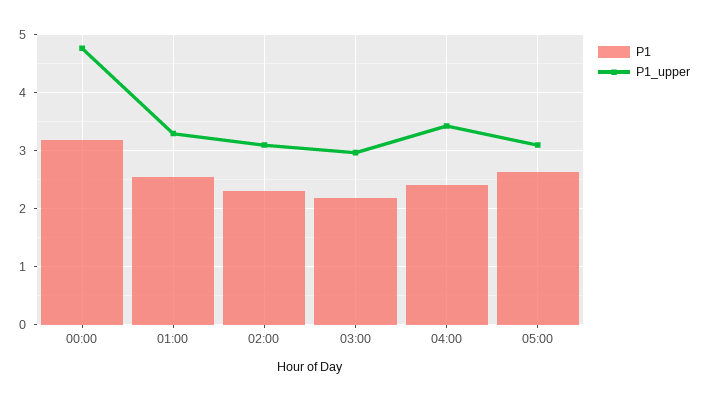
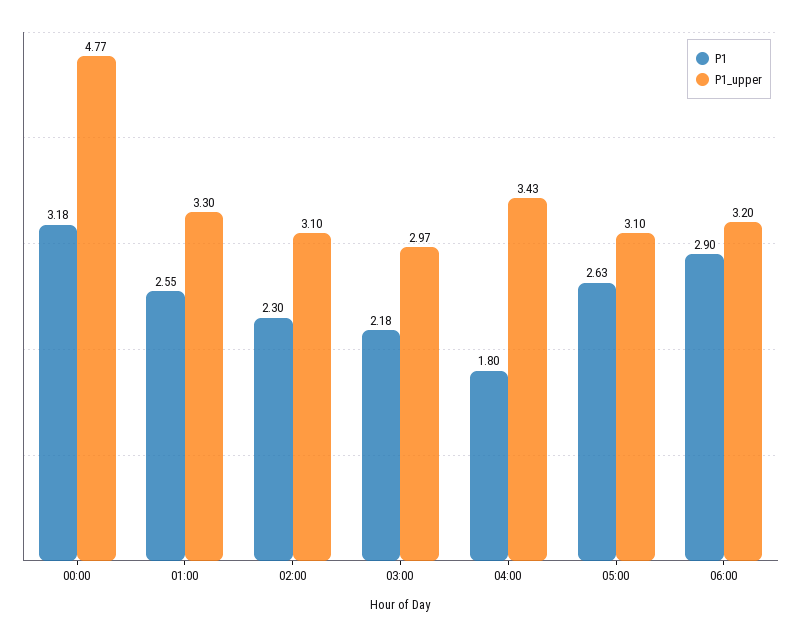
P1, 04:00: 2.4 -> 1.8
P1, 06:00: none -> 2.9
P1_upper, 06:00: none -> 3.2

